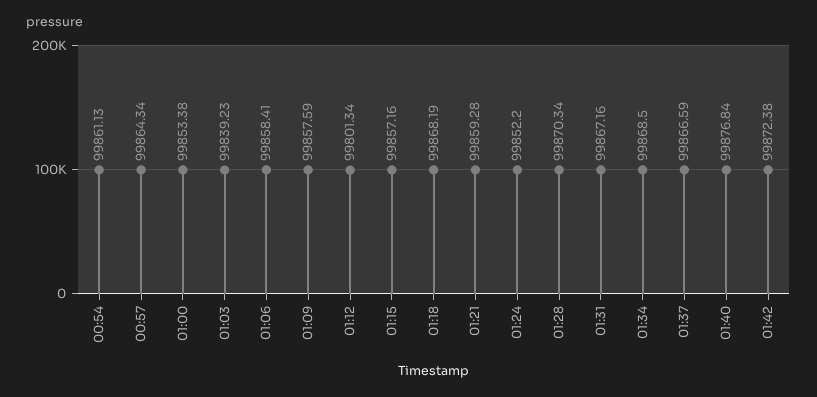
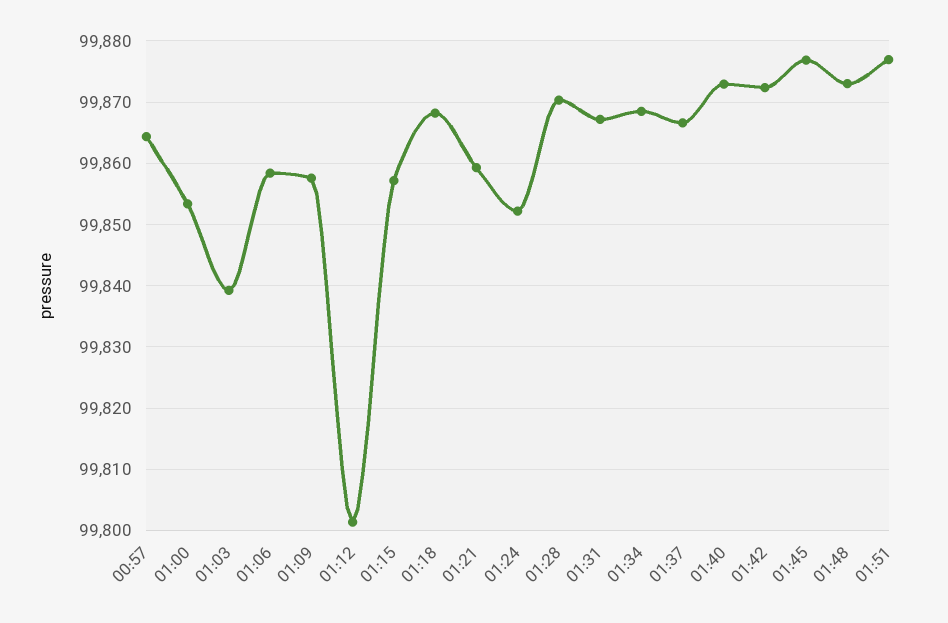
00:54: 99861.13 -> none
01:40: 99876.84 -> 99873
01:45: none -> 99877
01:48: none -> 99873
01:51: none -> 99877

